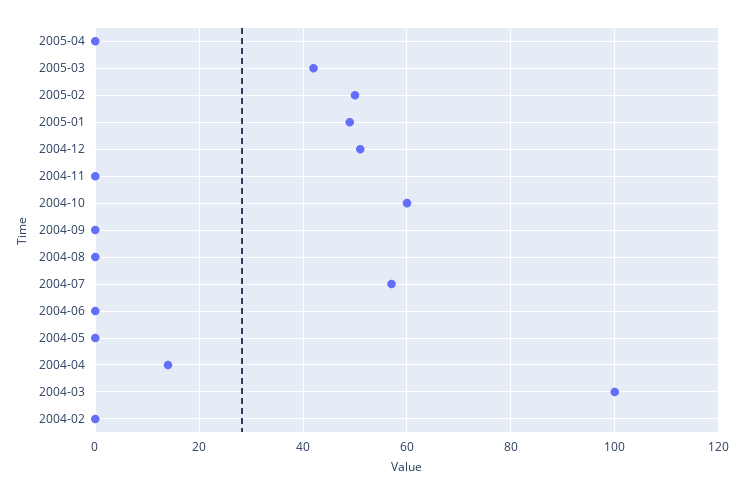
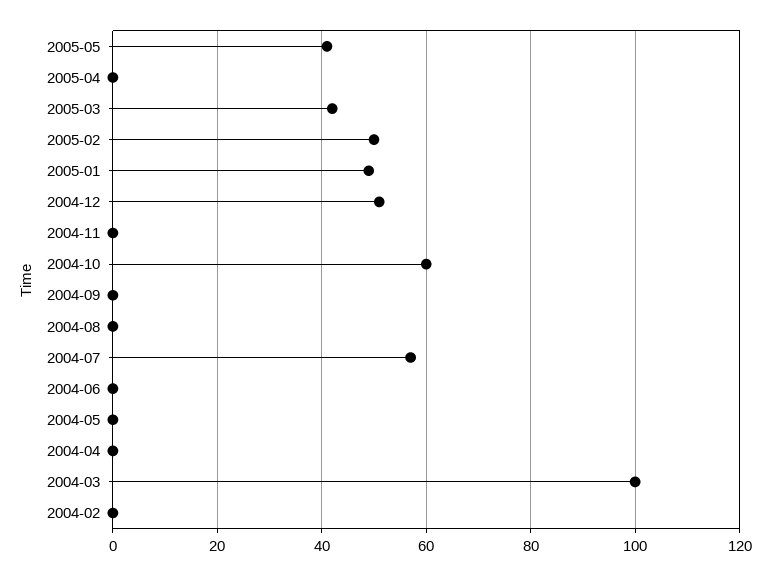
2004-04: 15 -> 0
2005-05: none -> 40

